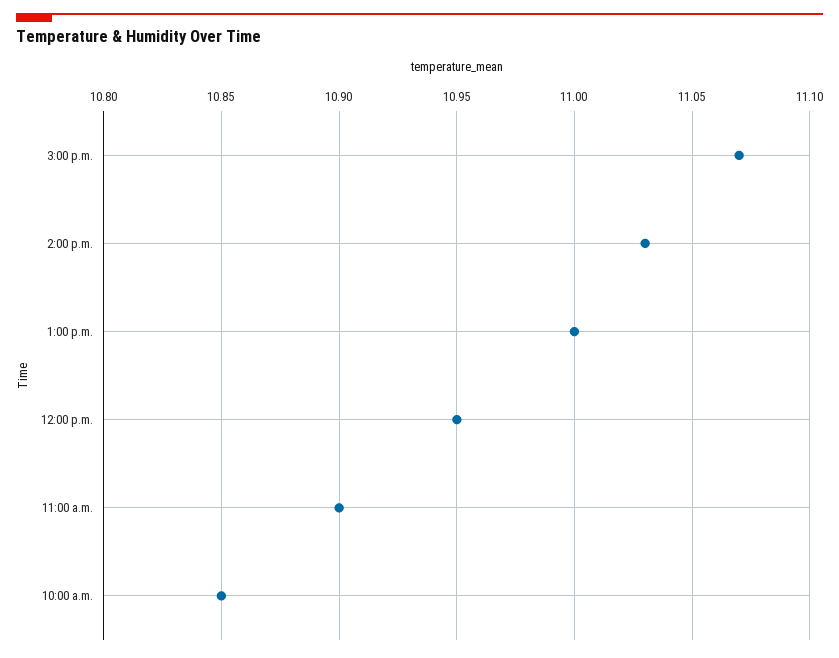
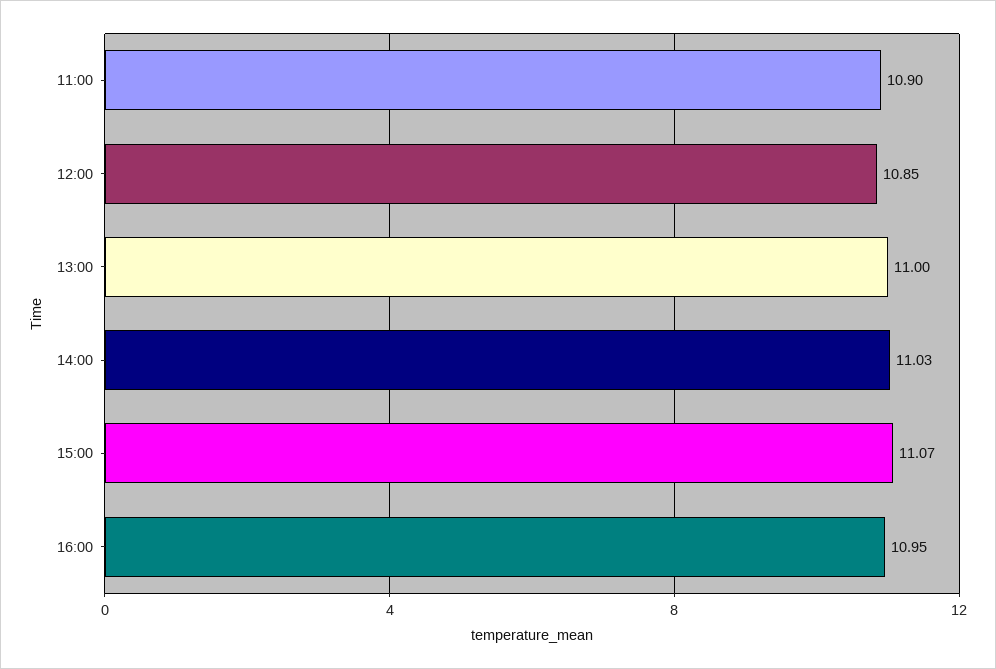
12:00 p.m.: 10.95 -> 10.85
10:00 a.m.: 10.85 -> none
16:00: none -> 10.95

